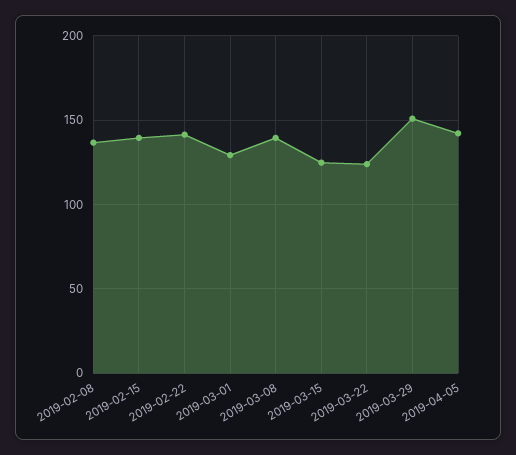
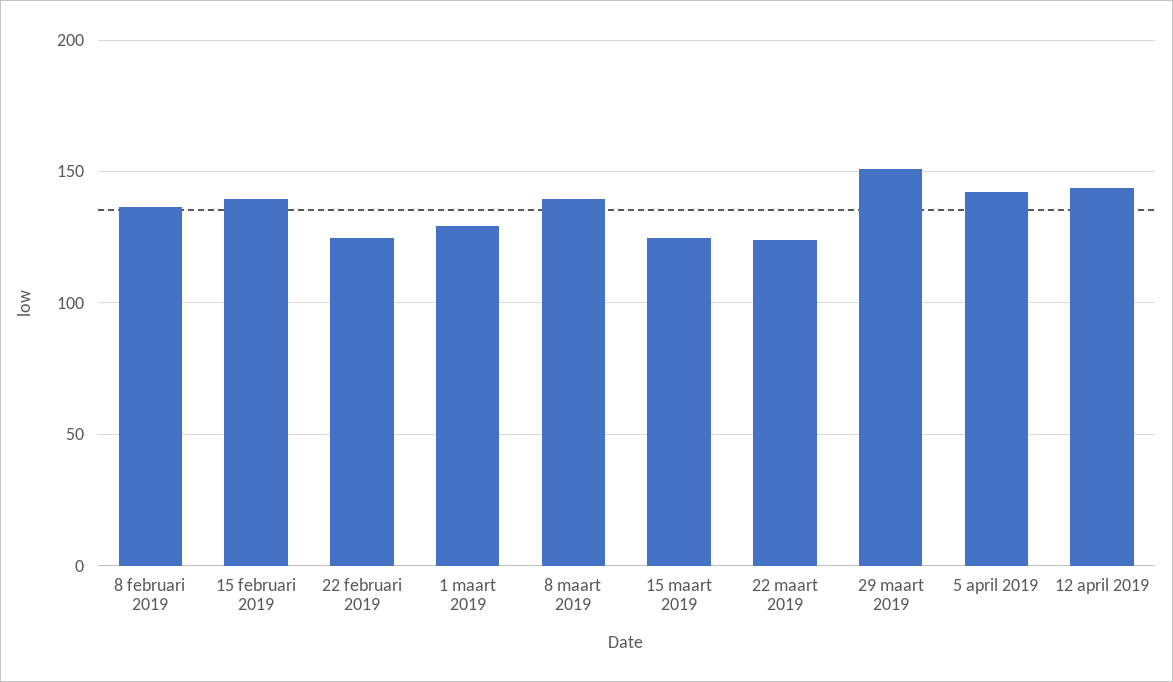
2019-02-22: 140 -> 125
12 april 2019: none -> 145

